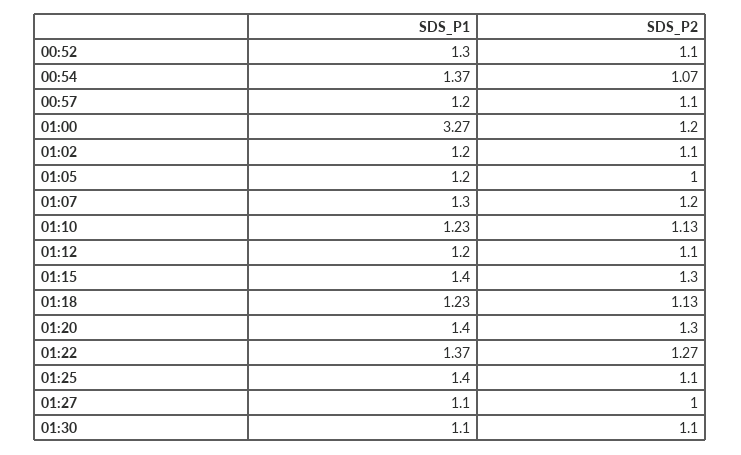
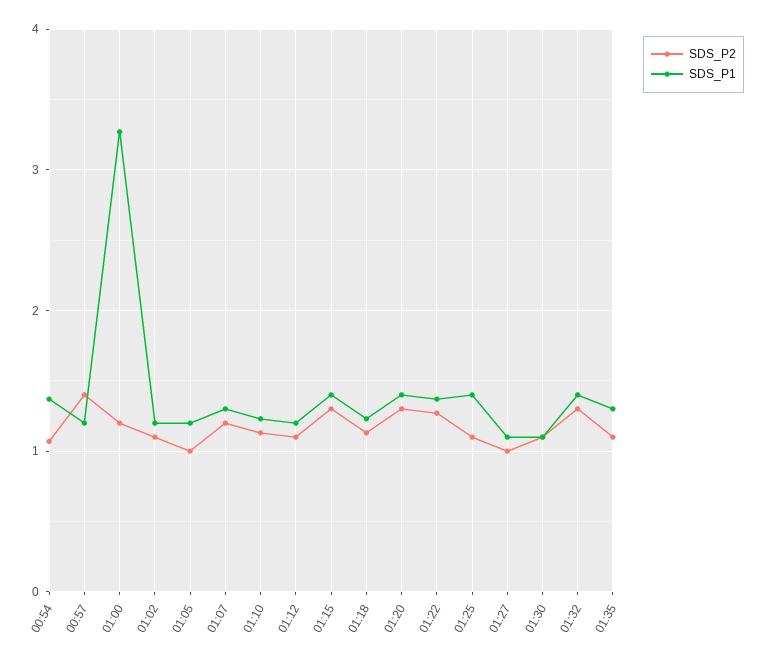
SDS_P1, 00:52: 1.3 -> none
SDS_P2, 00:52: 1.1 -> none
SDS_P2, 00:57: 1.1 -> 1.4
SDS_P2, 01:32: none -> 1.3
SDS_P1, 01:32: none -> 1.4
SDS_P2, 01:35: none -> 1.1
SDS_P1, 01:35: none -> 1.3

